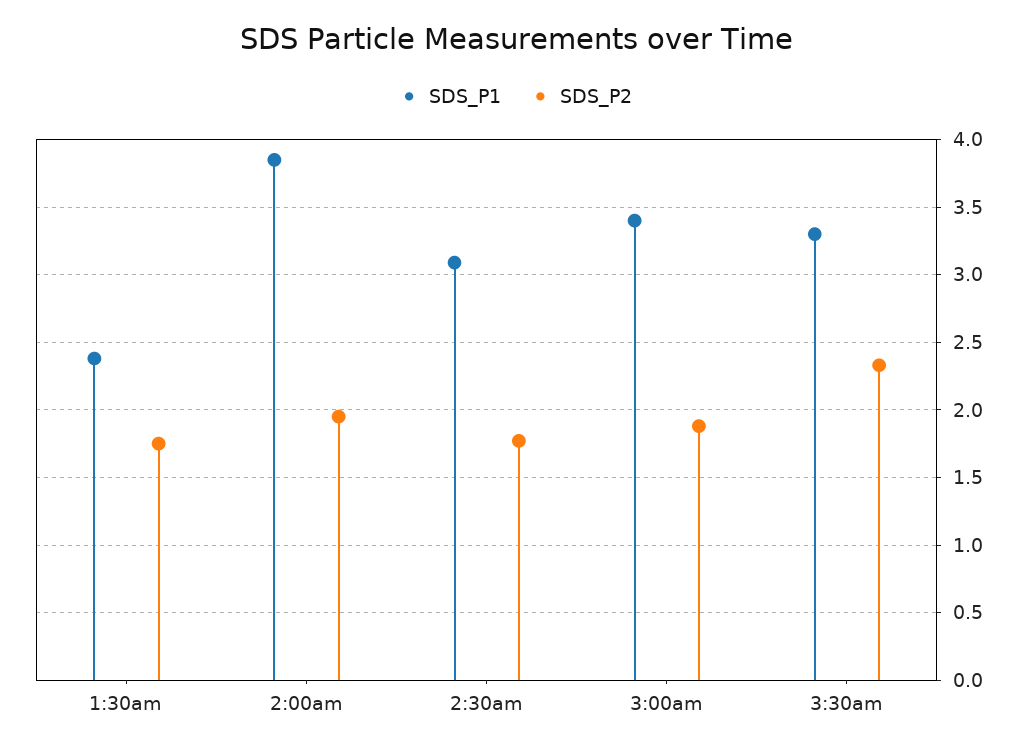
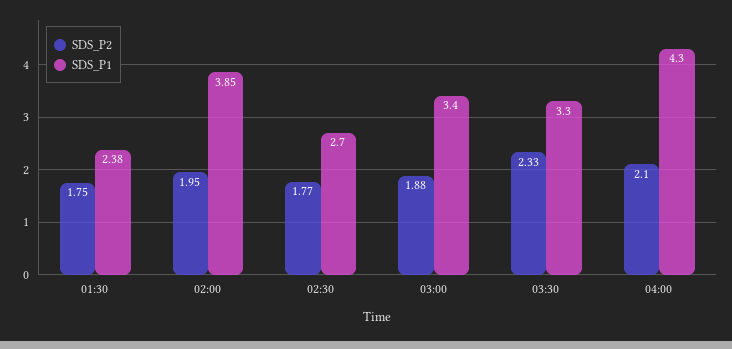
SDS_P1, 2:30am: 3.1 -> 2.7
SDS_P2, 04:00: none -> 2.1
SDS_P1, 04:00: none -> 4.3

